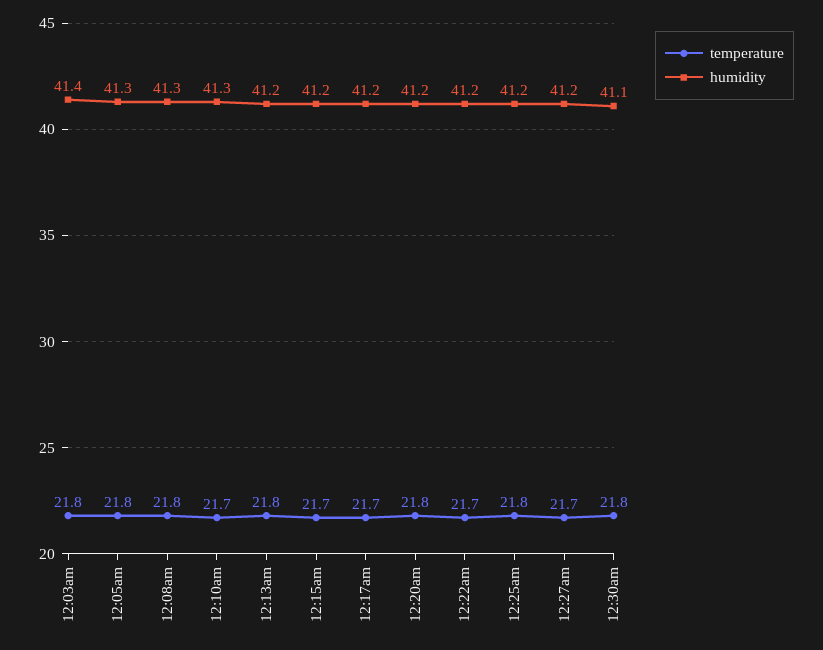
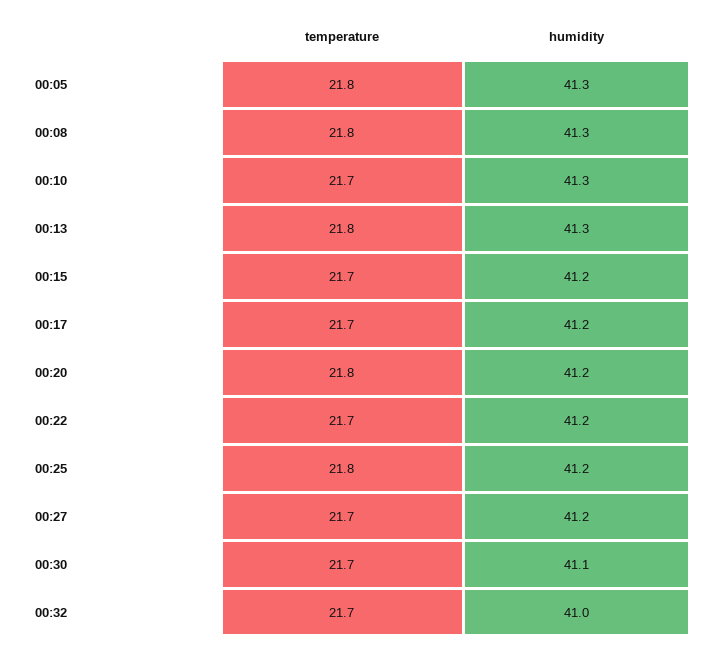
temperature, 12:03am: 21.8 -> none
humidity, 12:03am: 41.4 -> none
humidity, 12:13am: 41.2 -> 41.3
temperature, 12:30am: 21.8 -> 21.7
temperature, 00:32: none -> 21.7
humidity, 00:32: none -> 41

